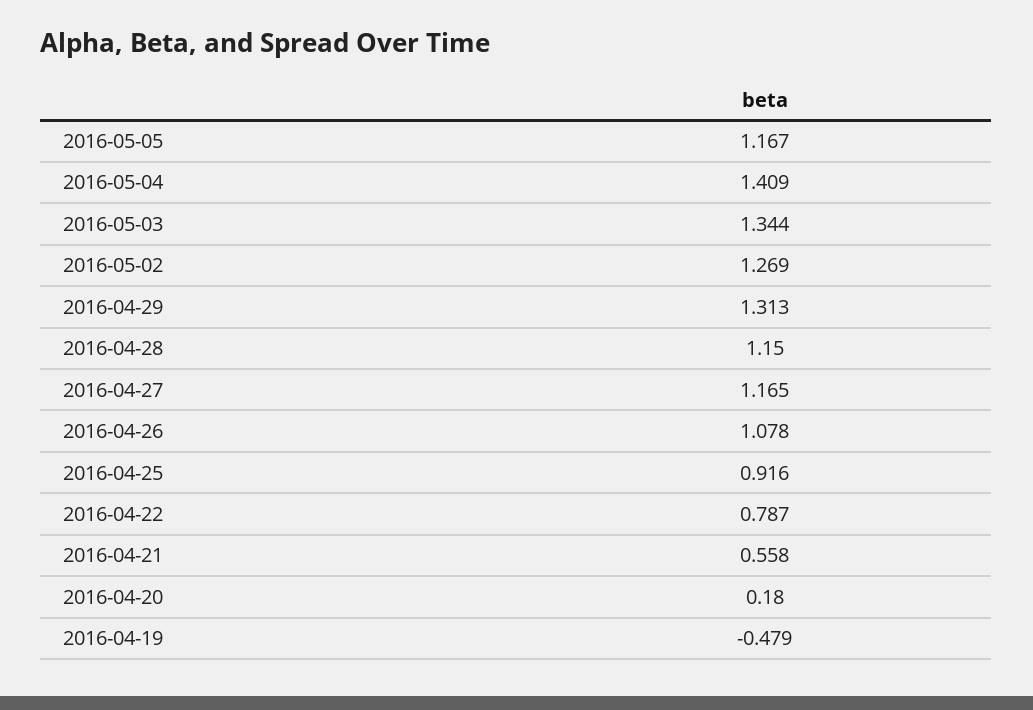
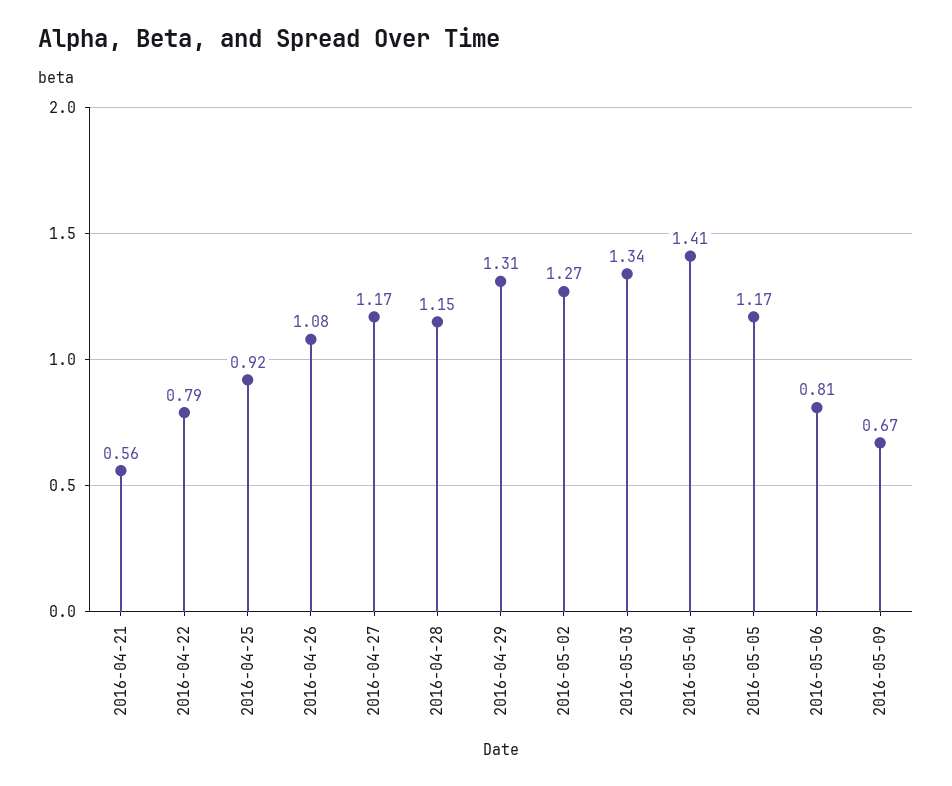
2016-04-20: 0.18 -> none
2016-04-19: -0.479 -> none
2016-05-06: none -> 0.81
2016-05-09: none -> 0.67

